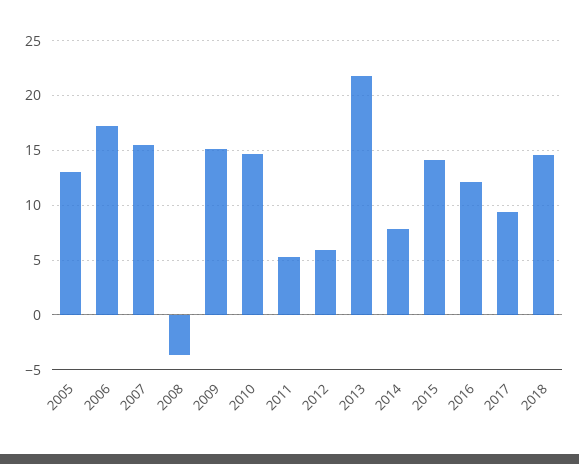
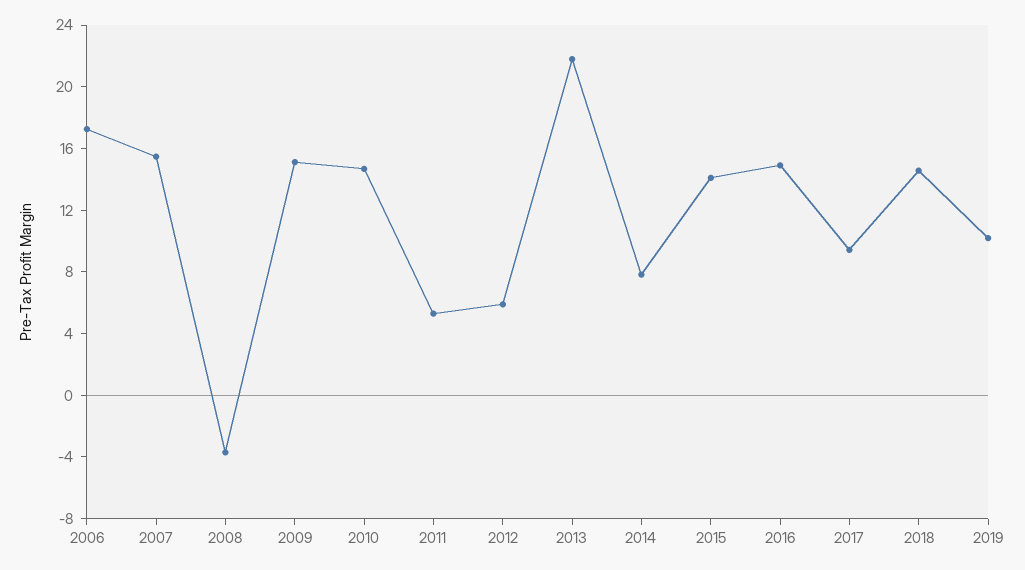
2005: 13 -> none
2016: 12 -> 15
2019: none -> 10

